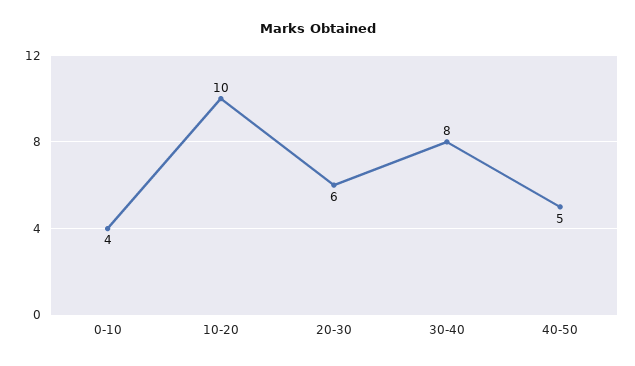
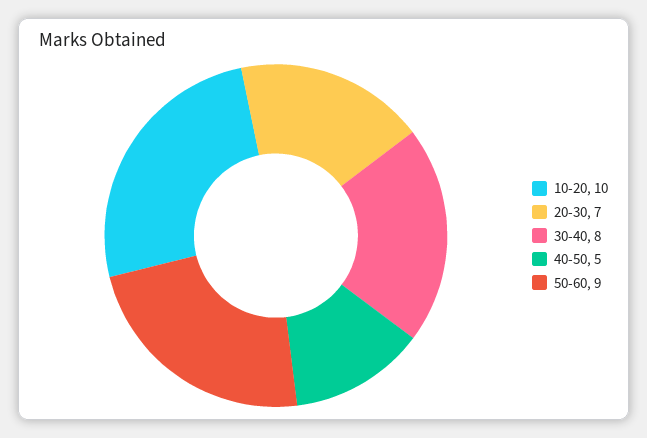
0-10: 4 -> none
20-30: 6 -> 7
50-60: none -> 9

